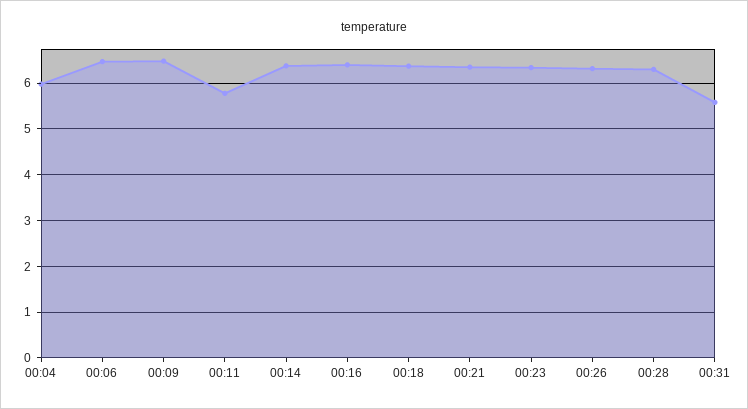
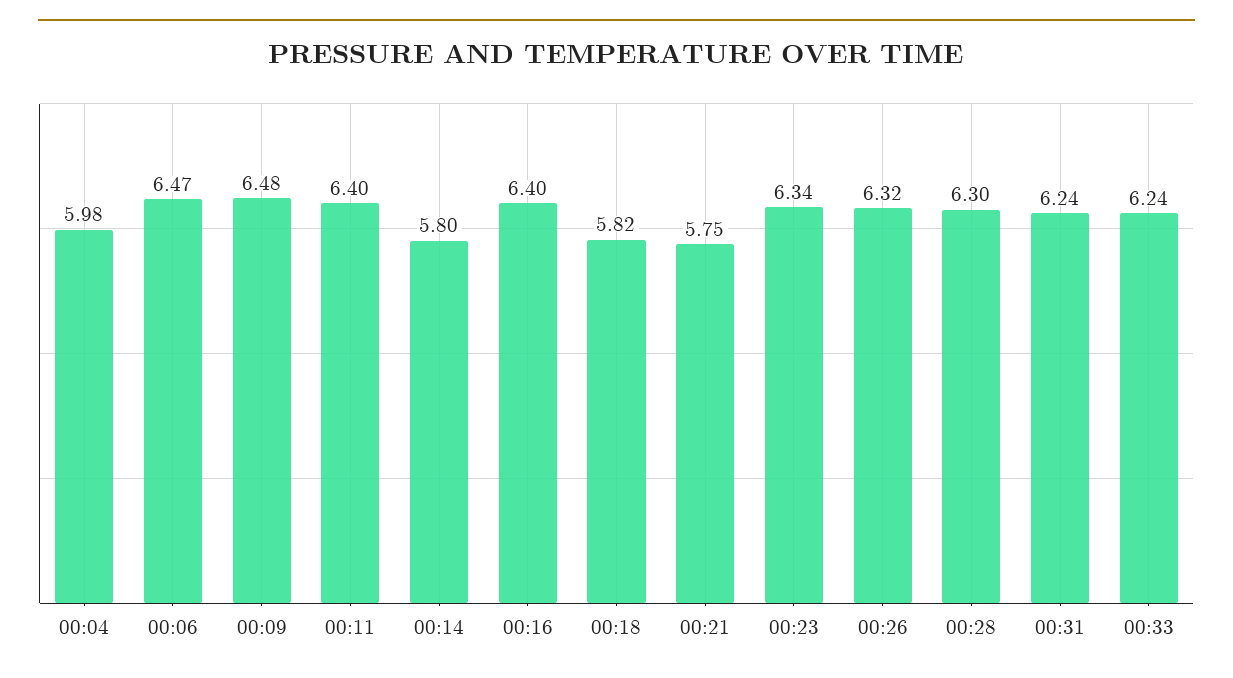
00:11: 5.8 -> 6.4
00:14: 6.4 -> 5.8
00:18: 6.4 -> 5.82
00:21: 6.4 -> 5.75
00:31: 5.6 -> 6.24
00:33: none -> 6.24

